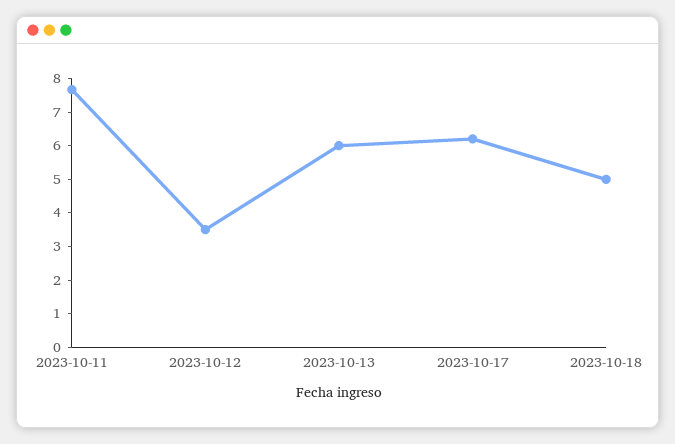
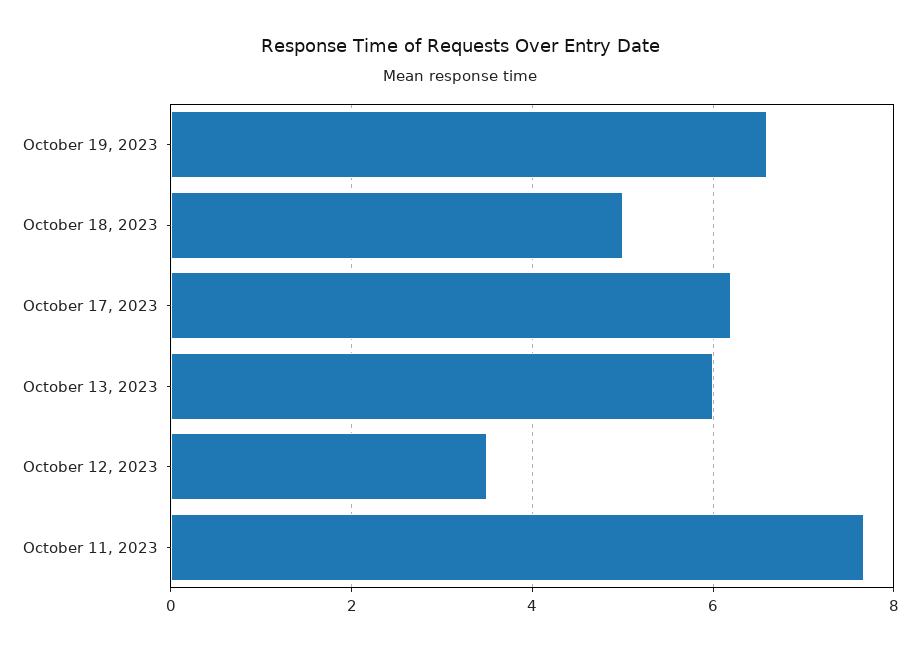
October 19, 2023: none -> 6.6

